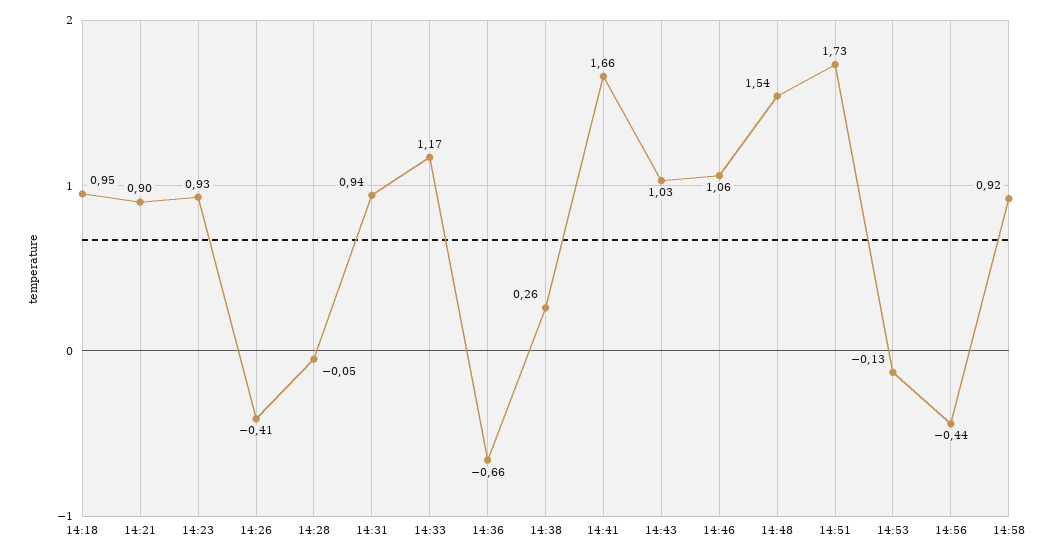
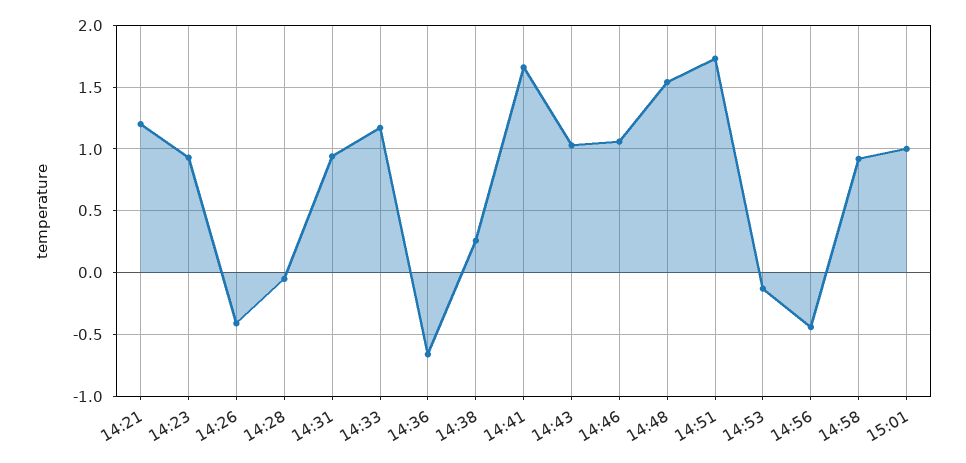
14:18: 0.95 -> none
14:21: 0.9 -> 1.2
15:01: none -> 1

